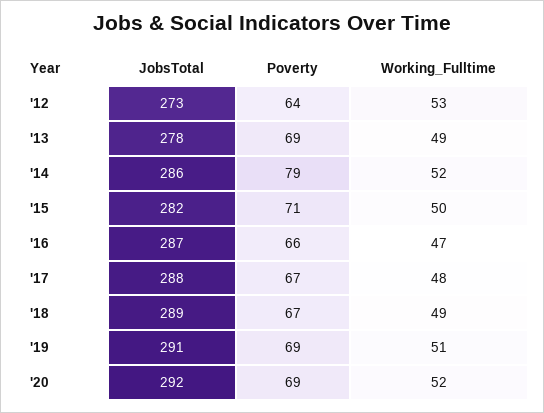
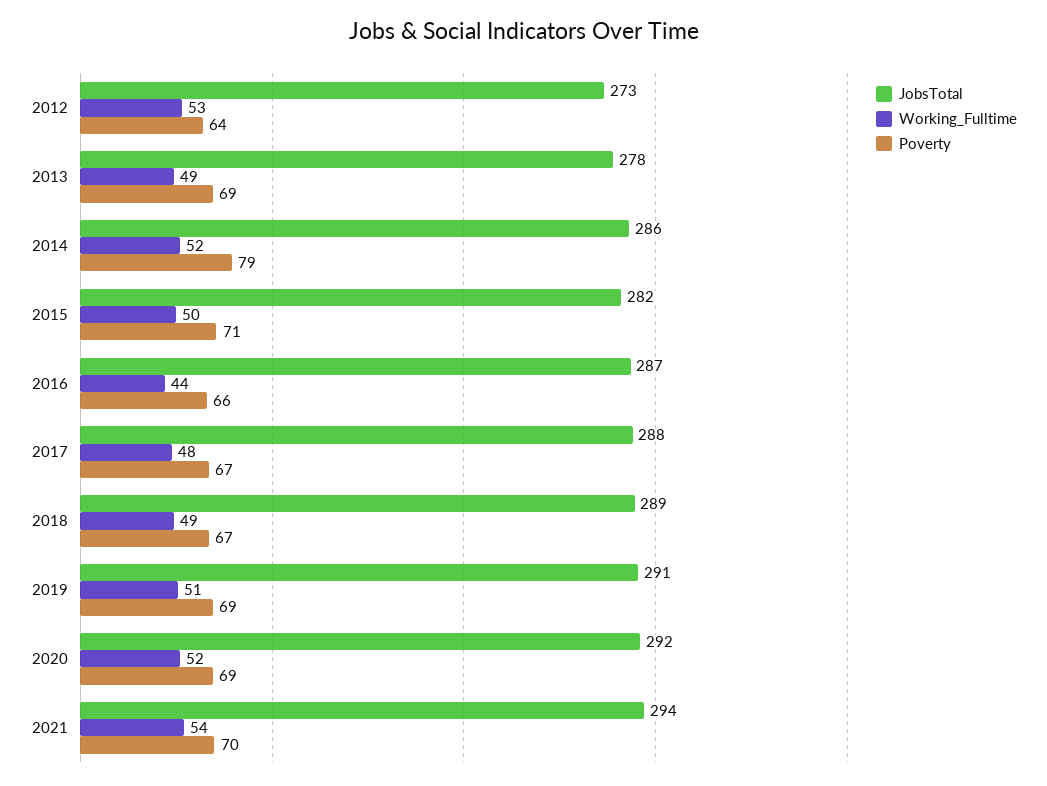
Working_Fulltime, '16: 47 -> 44
JobsTotal, 2021: none -> 294
Working_Fulltime, 2021: none -> 54
Poverty, 2021: none -> 70

